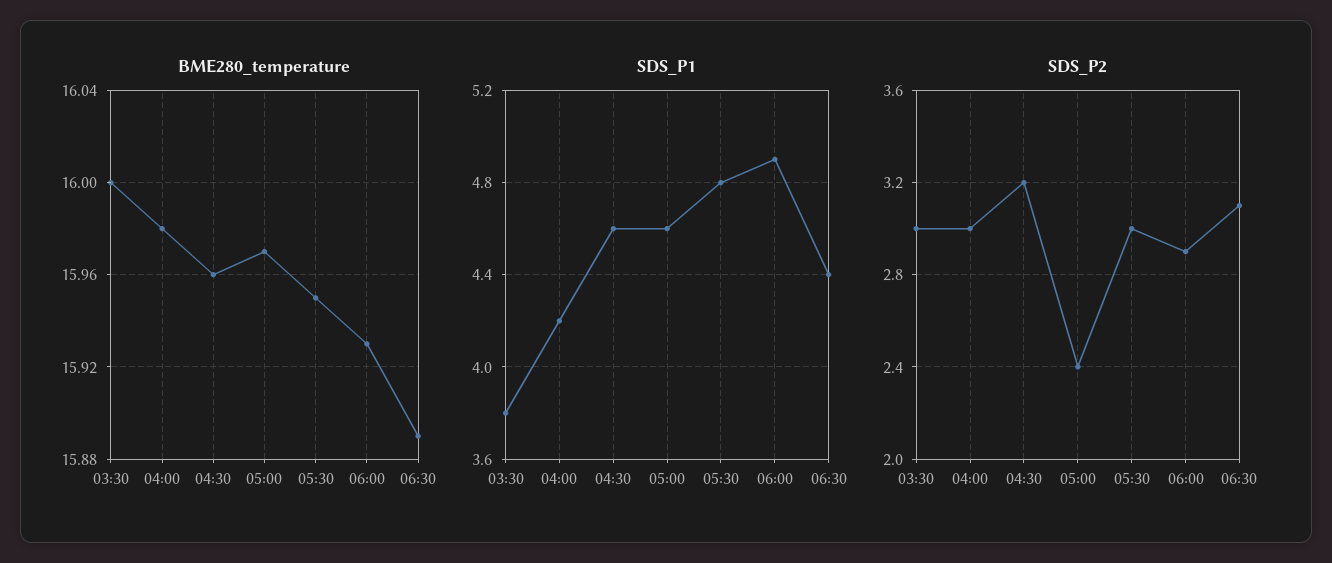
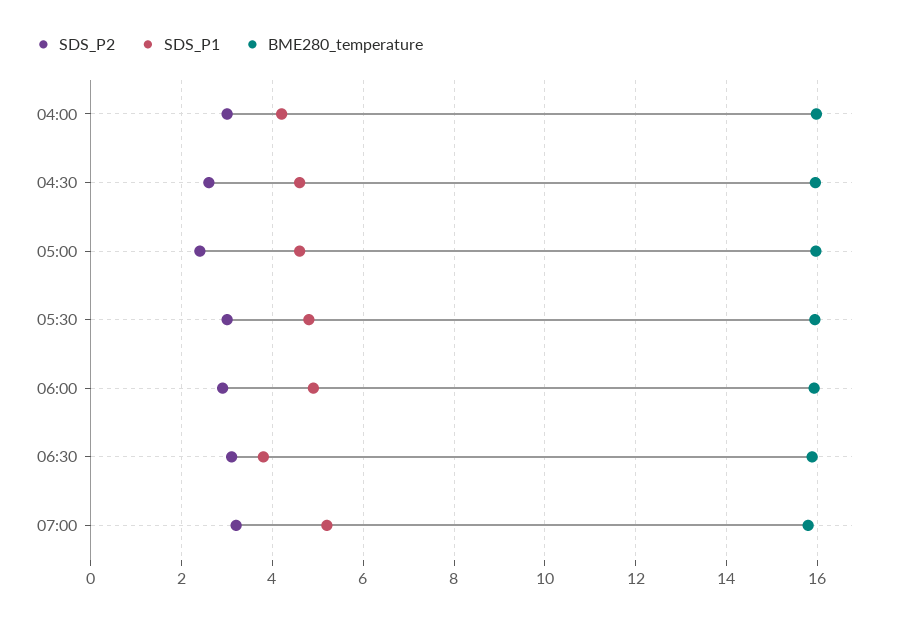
BME280_temperature, 03:30: 16 -> none
SDS_P1, 03:30: 3.8 -> none
SDS_P1, 06:30: 4.4 -> 3.8
SDS_P2, 03:30: 3 -> none
SDS_P2, 04:30: 3.2 -> 2.6
SDS_P2, 07:00: none -> 3.2
SDS_P1, 07:00: none -> 5.2
BME280_temperature, 07:00: none -> 15.8

